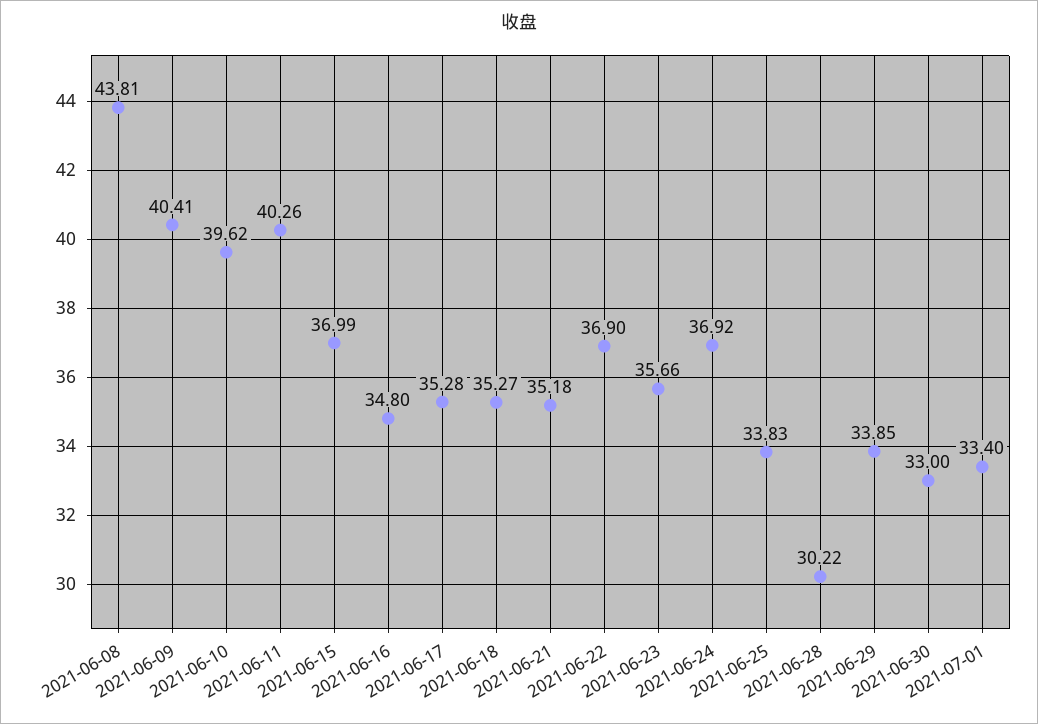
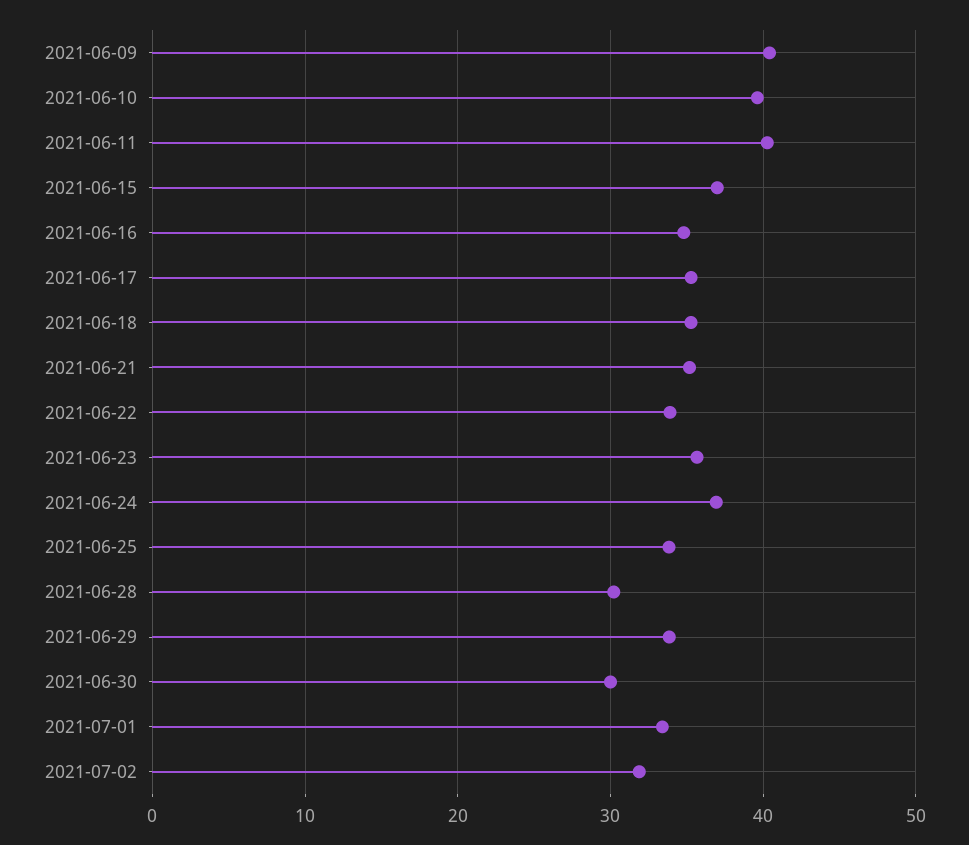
2021-06-08: 43.81 -> none
2021-06-22: 36.9 -> 34
2021-06-30: 33 -> 30
2021-07-02: none -> 32

